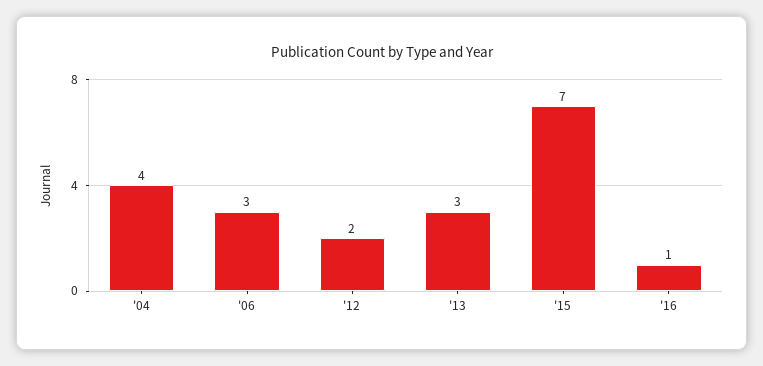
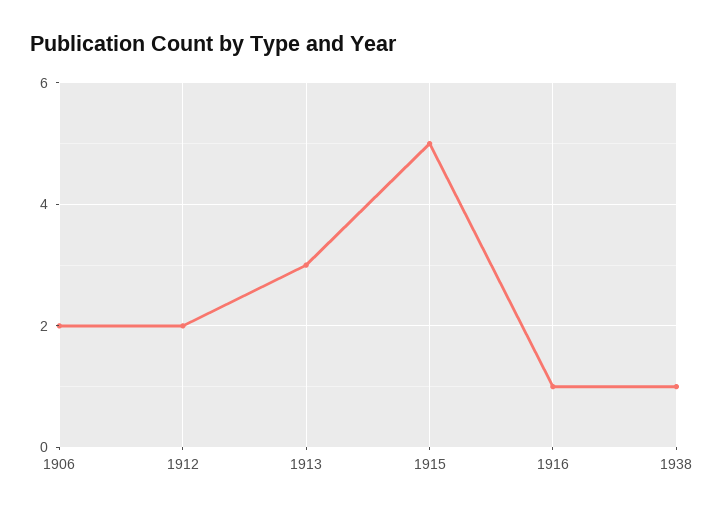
'04: 4 -> none
'06: 3 -> 2
'15: 7 -> 5
1938: none -> 1

